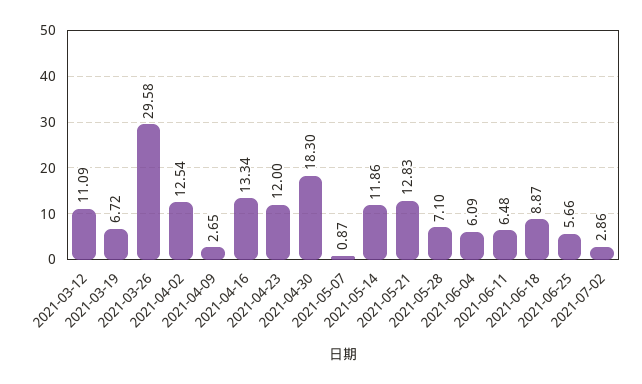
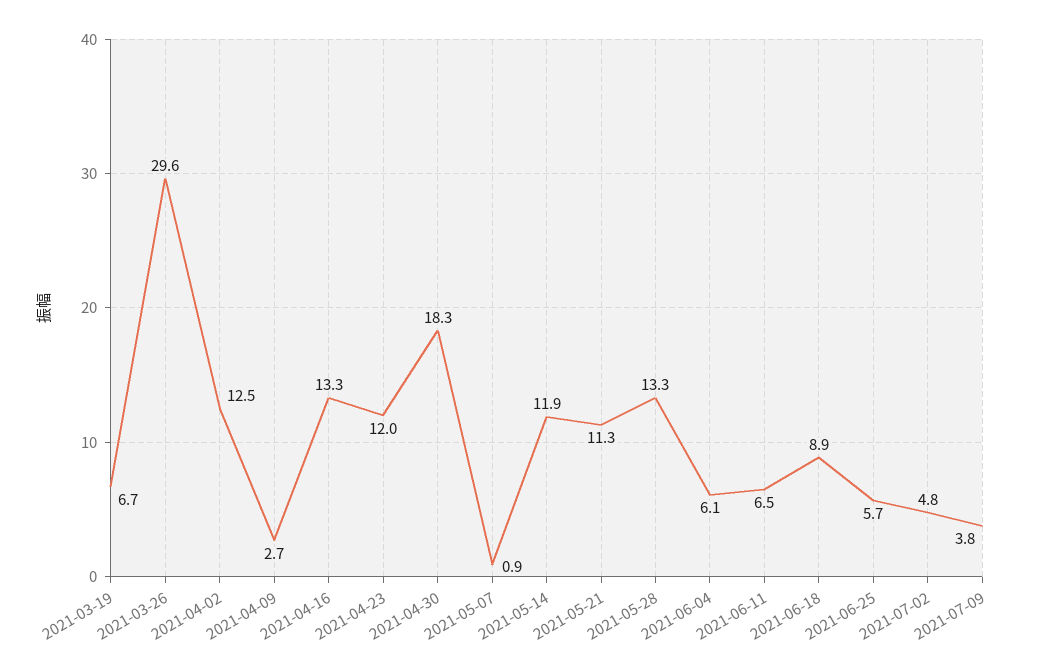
2021-03-12: 11.09 -> none
2021-05-21: 12.83 -> 11.3
2021-05-28: 7.1 -> 13.3
2021-07-02: 2.86 -> 4.8
2021-07-09: none -> 3.8

